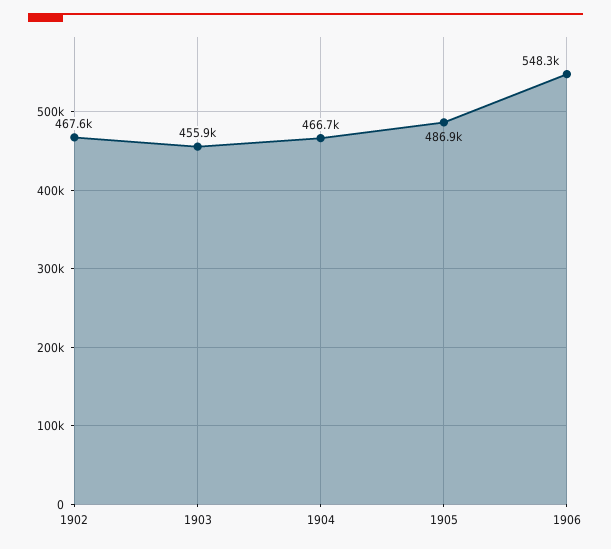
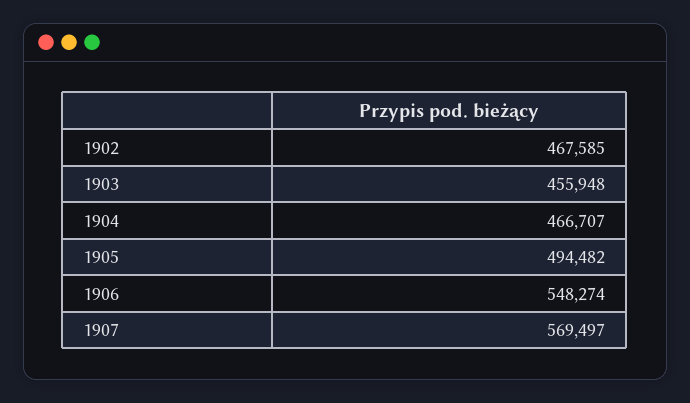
1905: 486900 -> 494482
1907: none -> 569497

